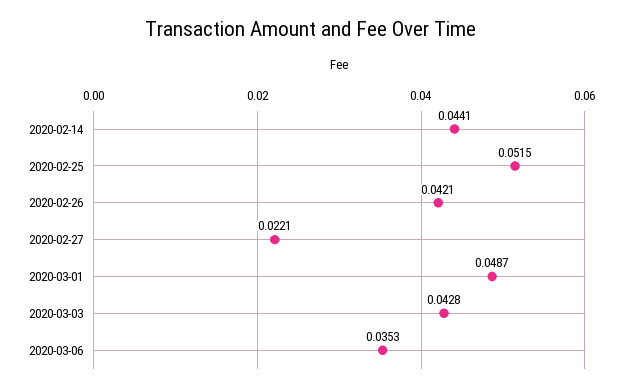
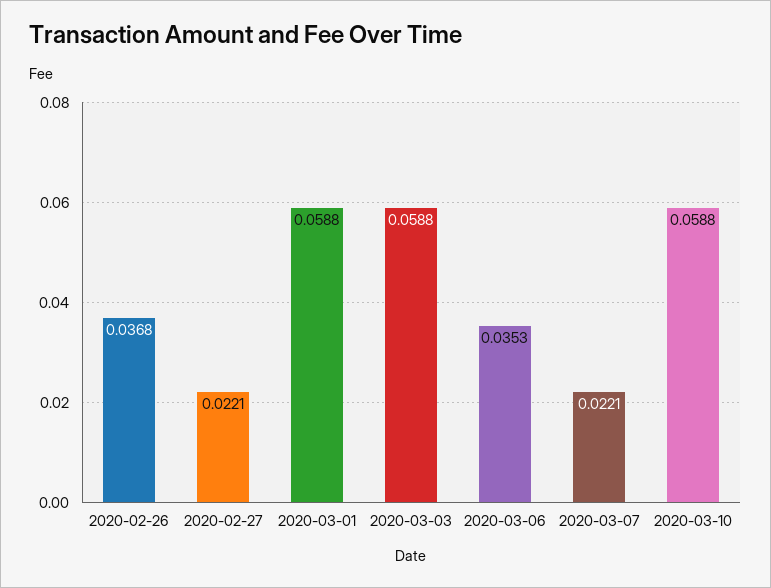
2020-02-14: 0.0441 -> none
2020-02-25: 0.0515 -> none
2020-02-26: 0.0421 -> 0.0368
2020-03-01: 0.0487 -> 0.0588
2020-03-03: 0.0428 -> 0.0588
2020-03-07: none -> 0.0221
2020-03-10: none -> 0.0588

